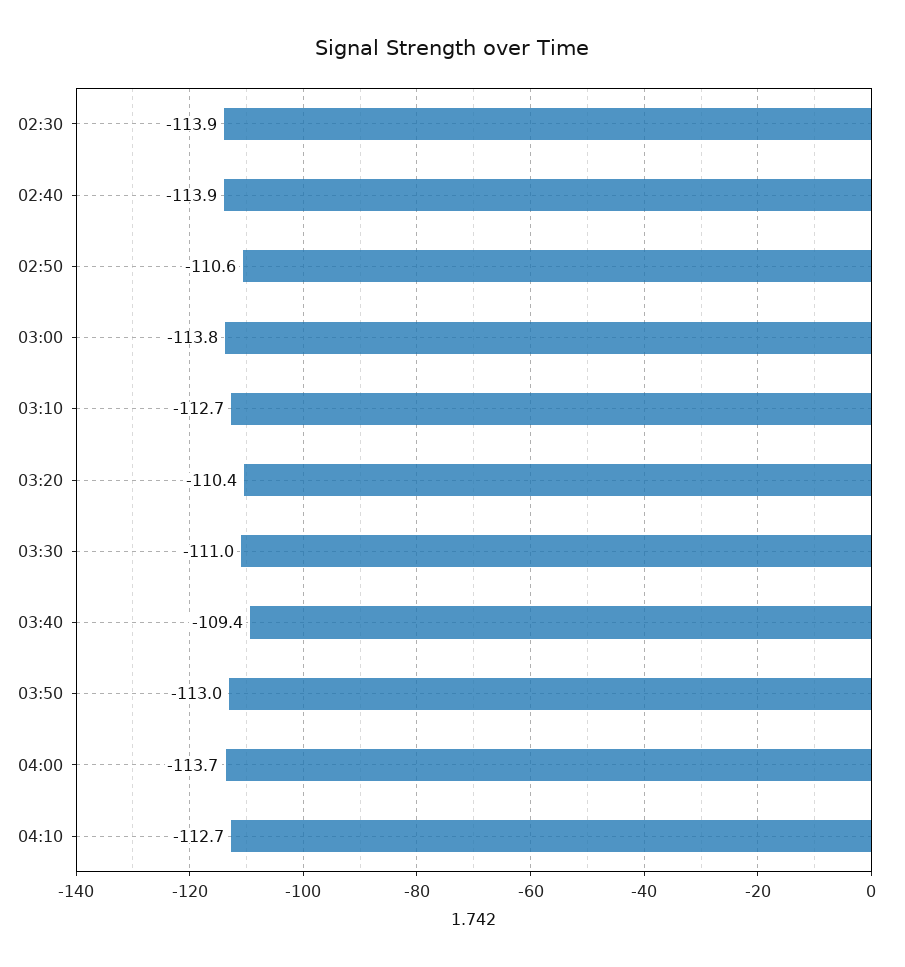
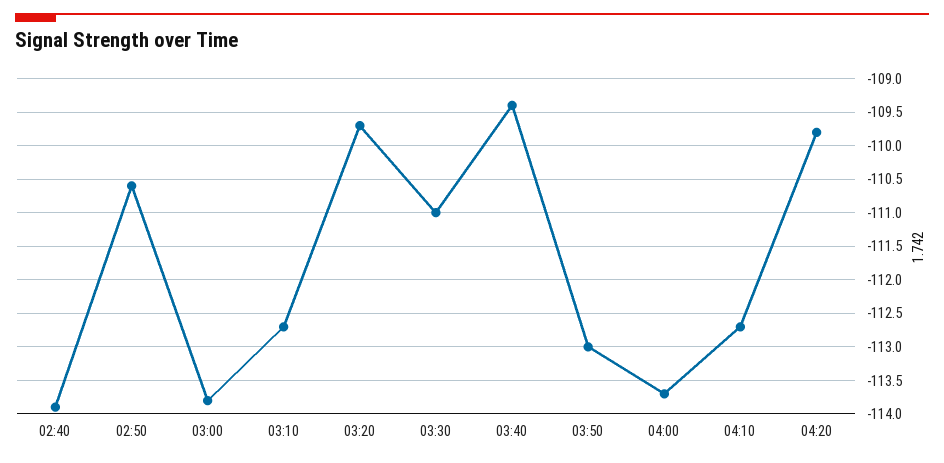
02:30: -113.9 -> none
03:20: -110.4 -> -109.7
04:20: none -> -109.8

